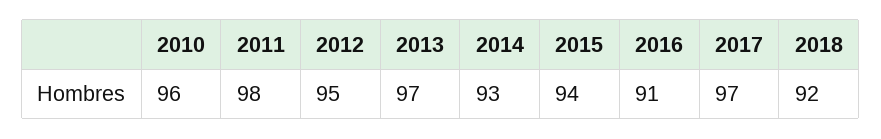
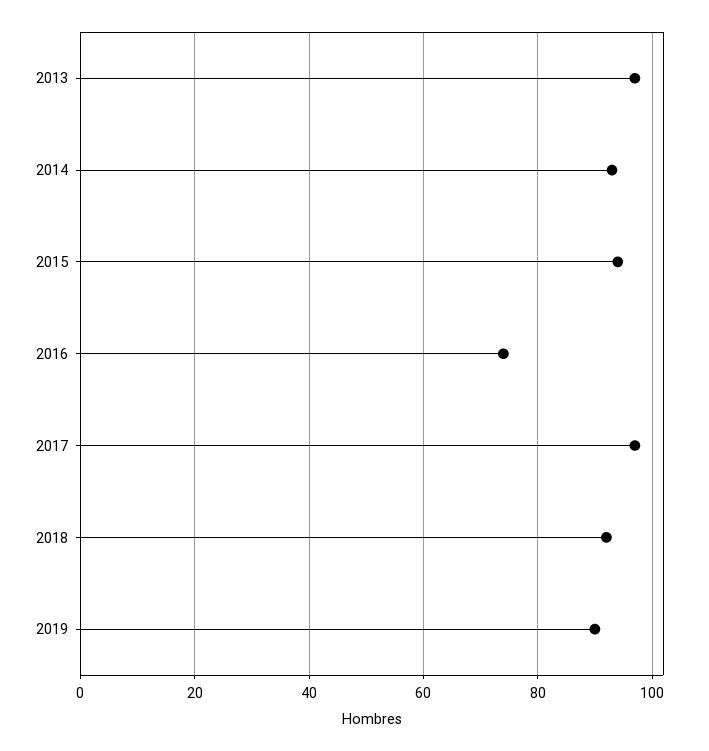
2010: 96 -> none
2011: 98 -> none
2012: 95 -> none
2016: 91 -> 75
2019: none -> 90

